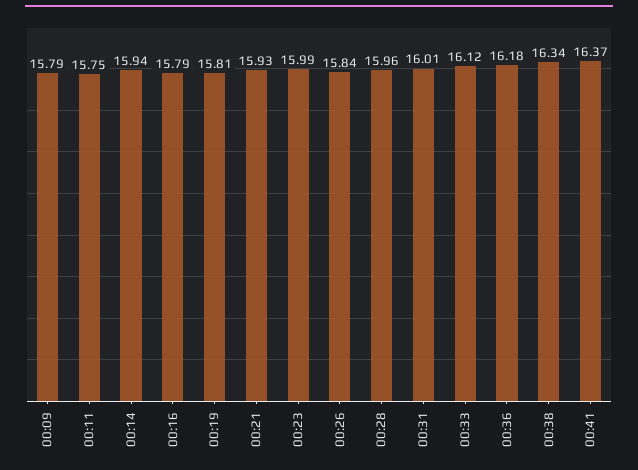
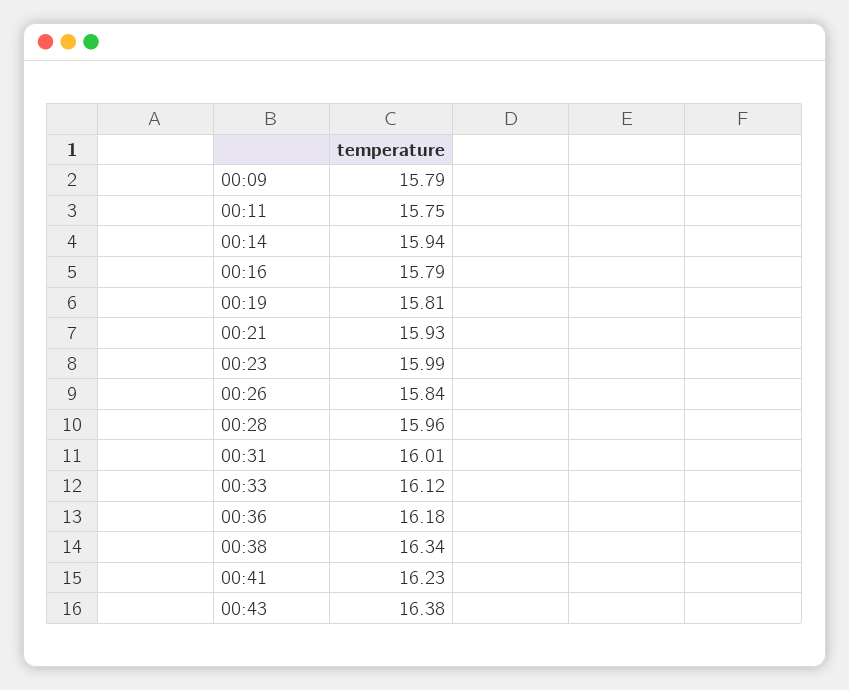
00:41: 16.37 -> 16.23
00:43: none -> 16.38

